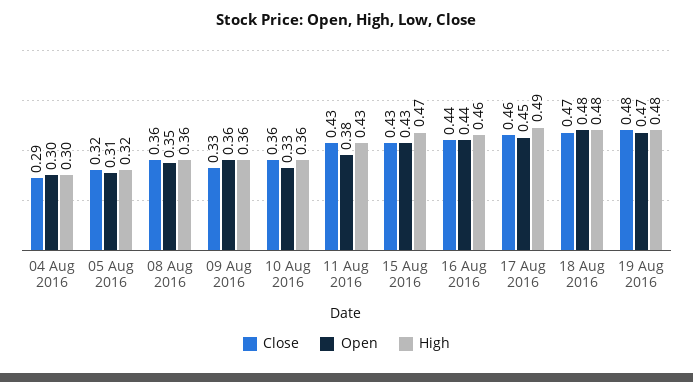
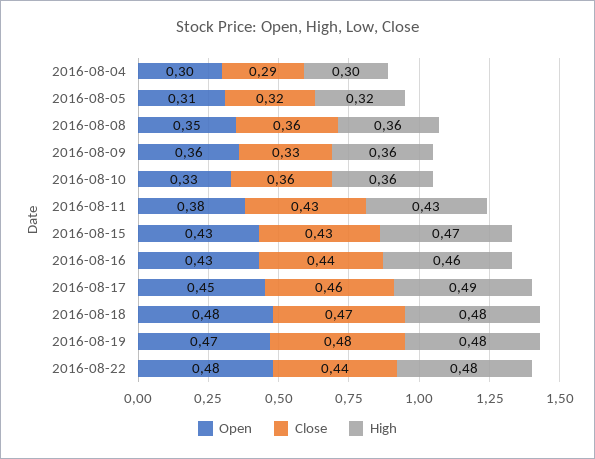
Open, 16 Aug 2016: 0.44 -> 0.43
Open, 2016-08-22: none -> 0.48
Close, 2016-08-22: none -> 0.44
High, 2016-08-22: none -> 0.48

